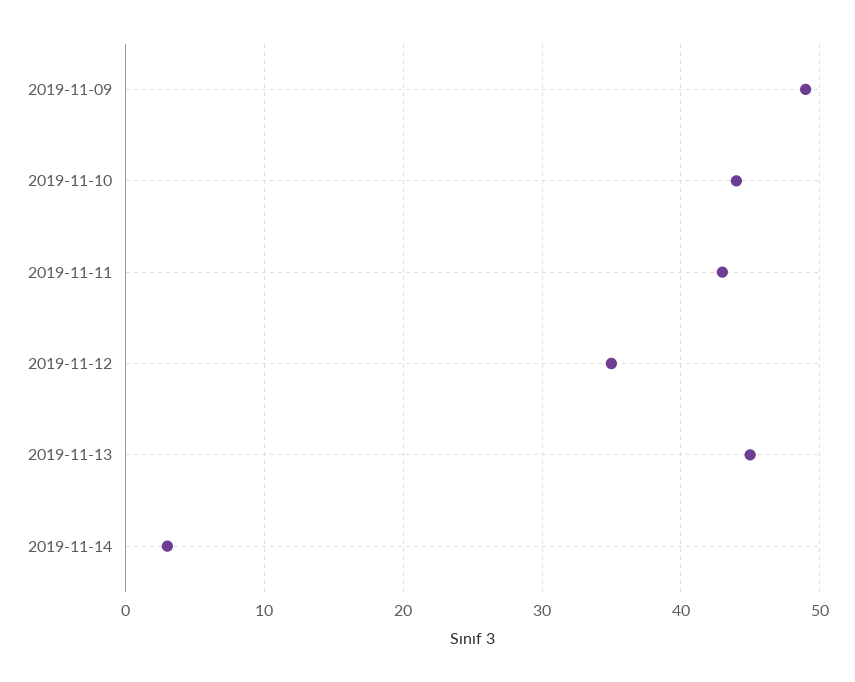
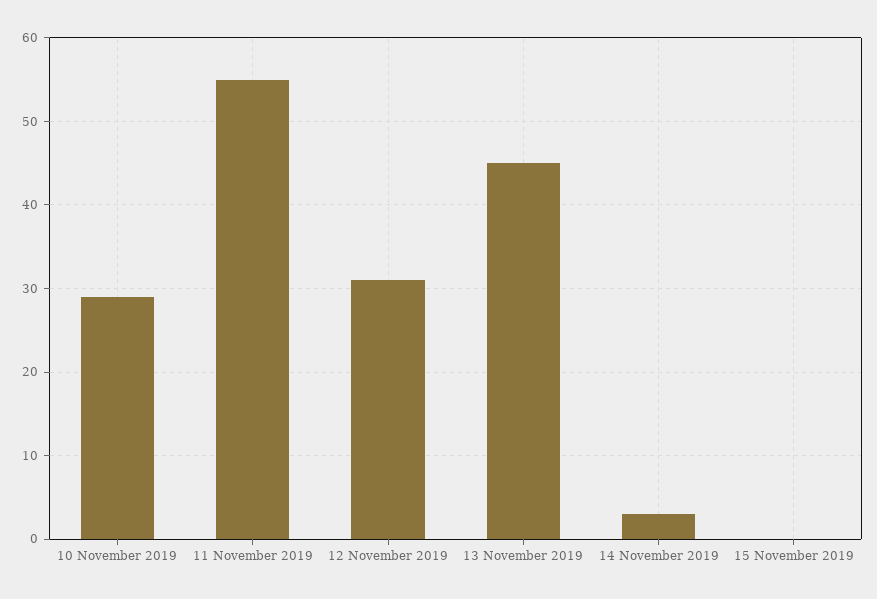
2019-11-09: 49 -> none
2019-11-10: 44 -> 29
2019-11-11: 43 -> 55
2019-11-12: 35 -> 31
15 November 2019: none -> 0

